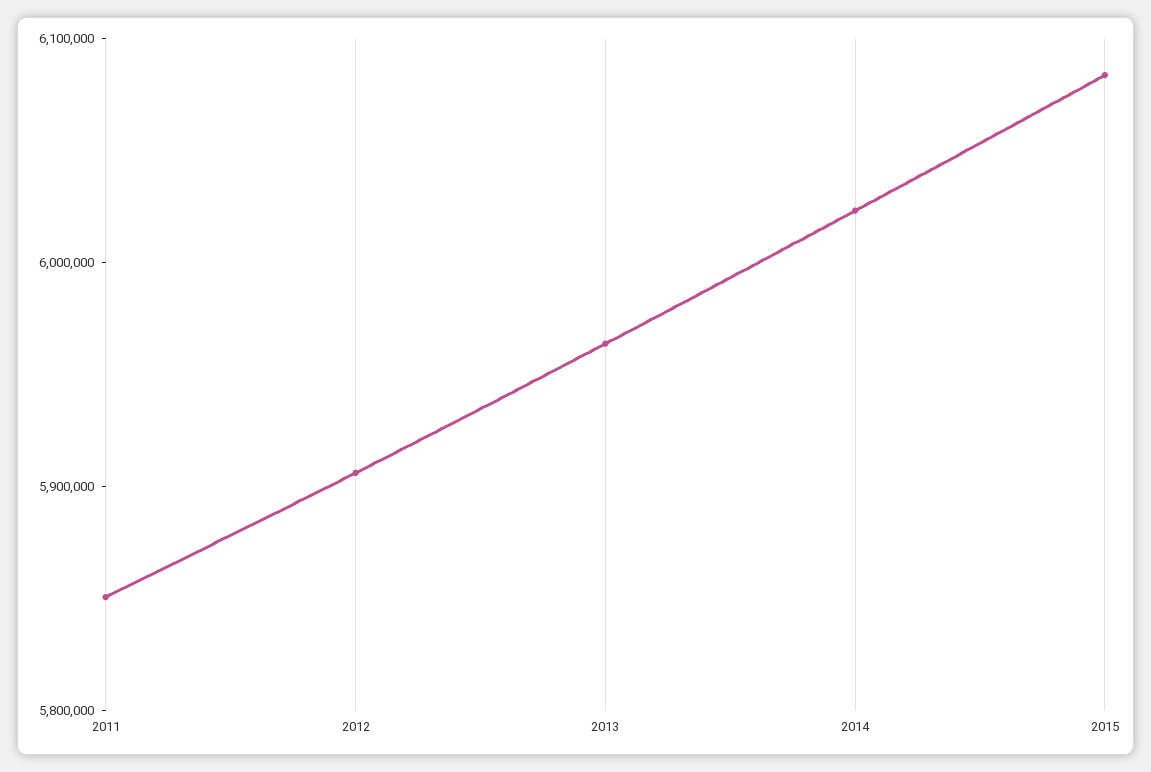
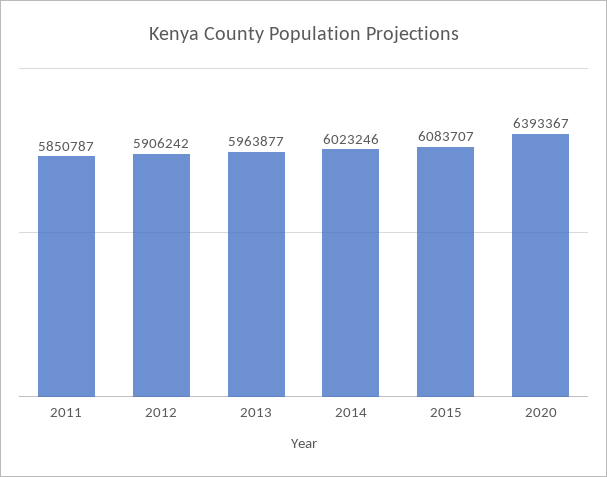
2020: none -> 6393367

